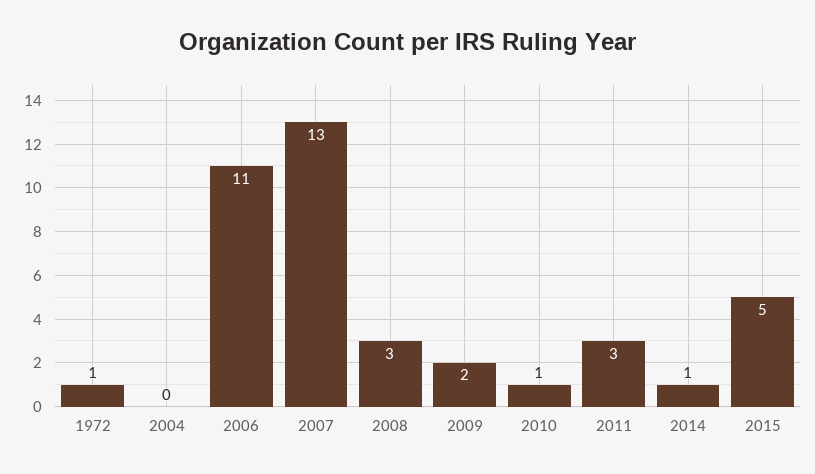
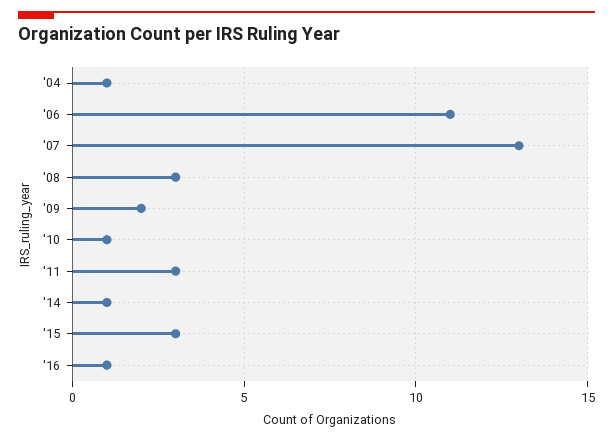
1972: 1 -> none
2004: 0 -> 1
2015: 5 -> 3
'16: none -> 1

